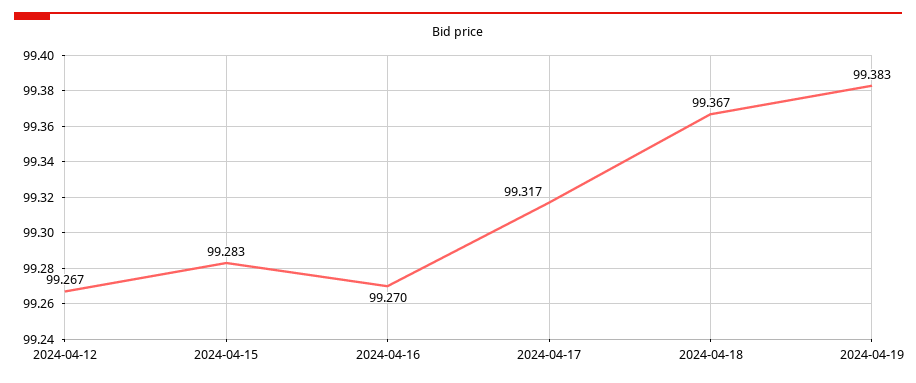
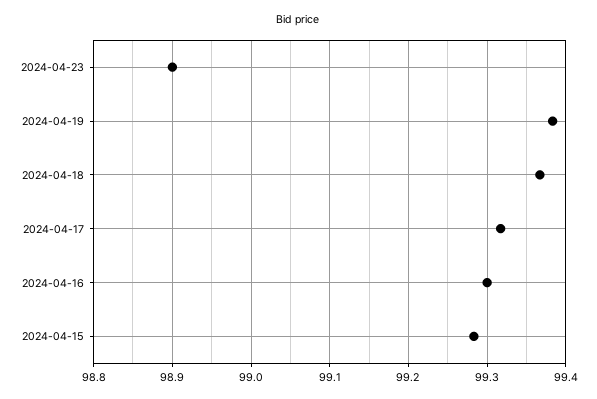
2024-04-12: 99.267 -> none
2024-04-16: 99.27 -> 99.3
2024-04-23: none -> 98.9

